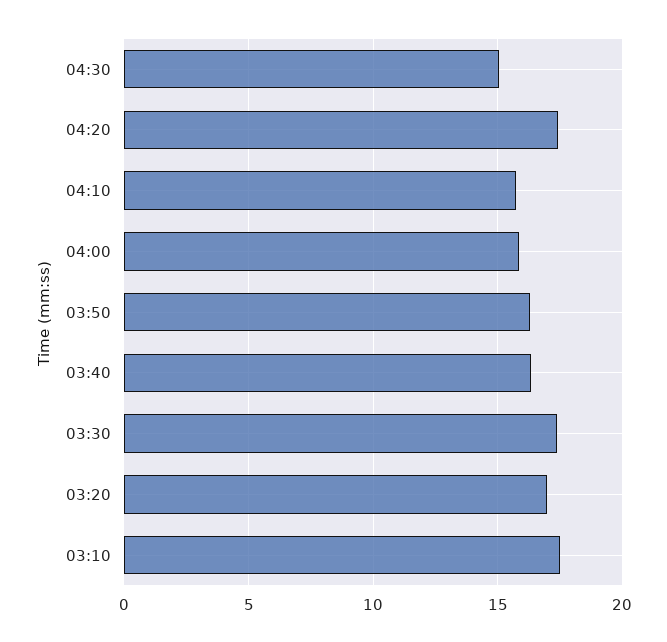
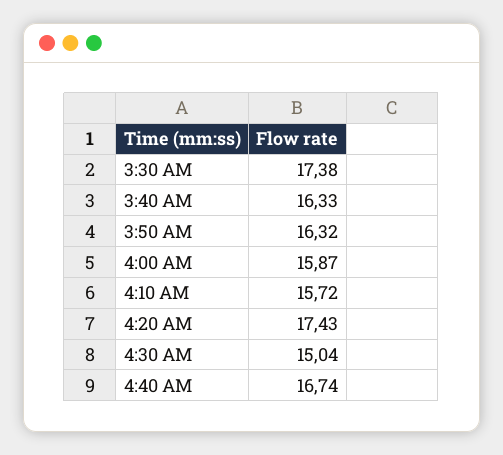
03:20: 17 -> none
03:10: 17.5 -> none
4:40 AM: none -> 16.74

